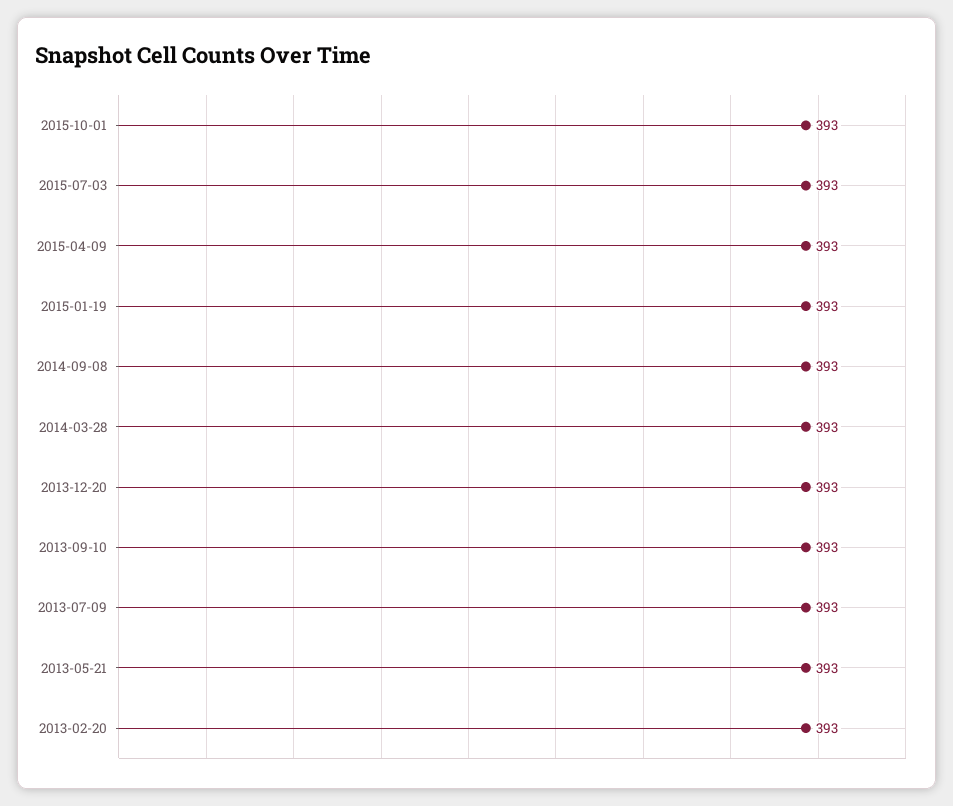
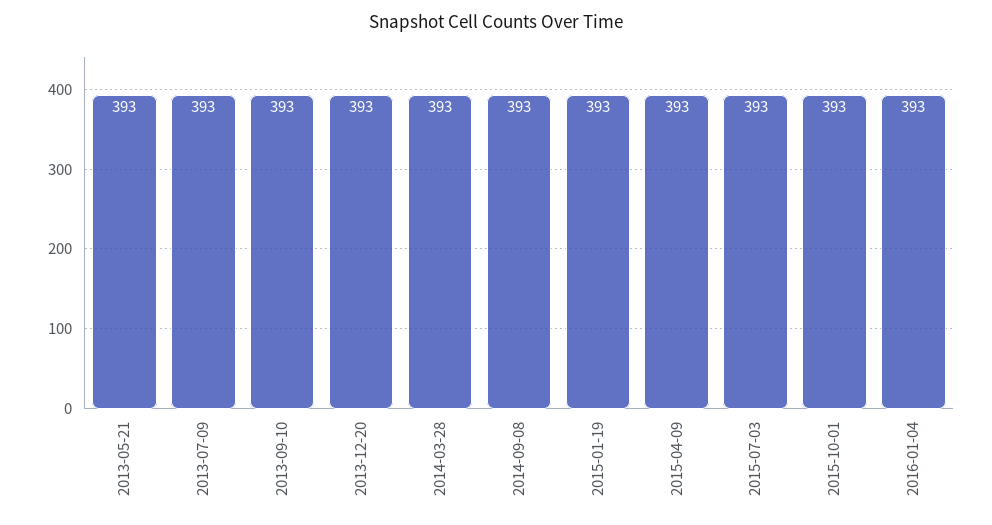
2013-02-20: 393 -> none
2016-01-04: none -> 393

